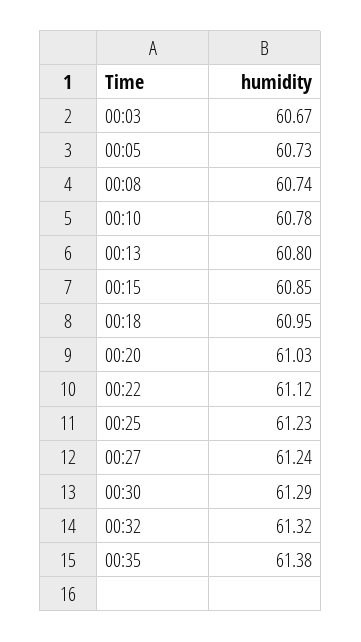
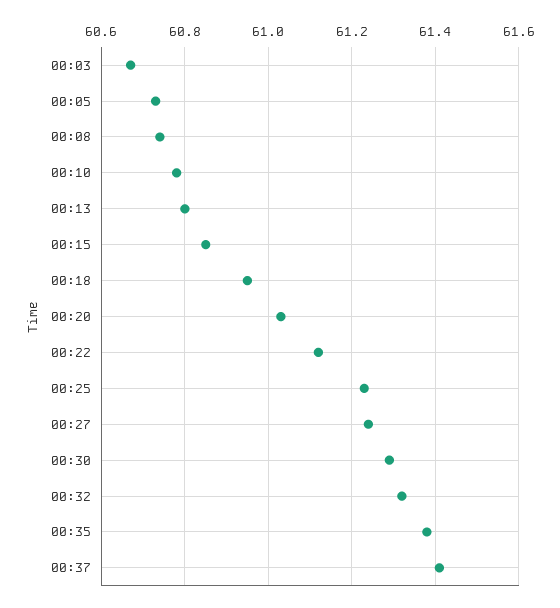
00:37: none -> 61.4

